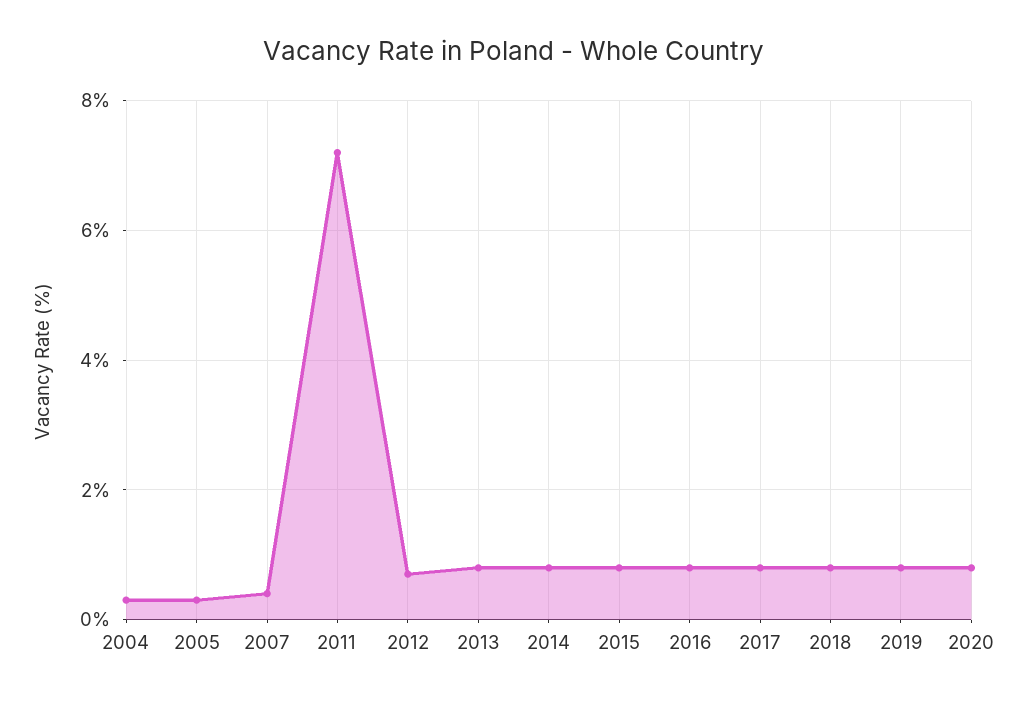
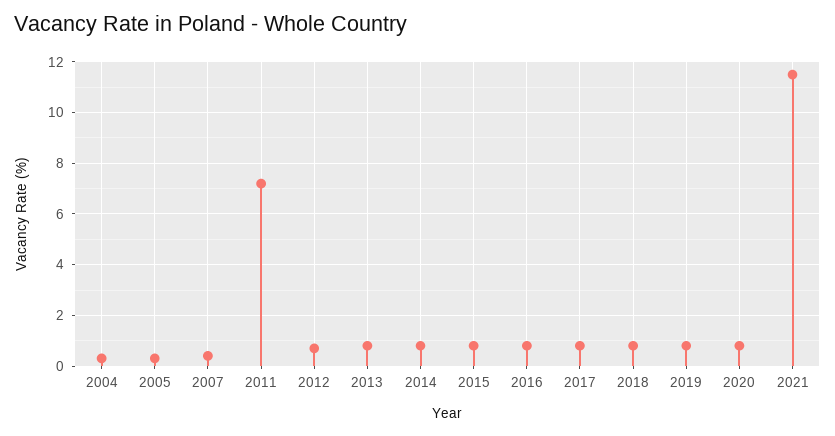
2021: none -> 11.5

